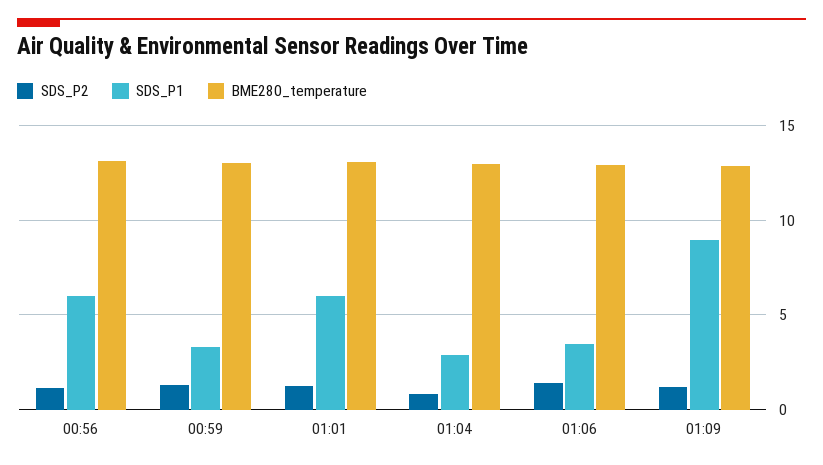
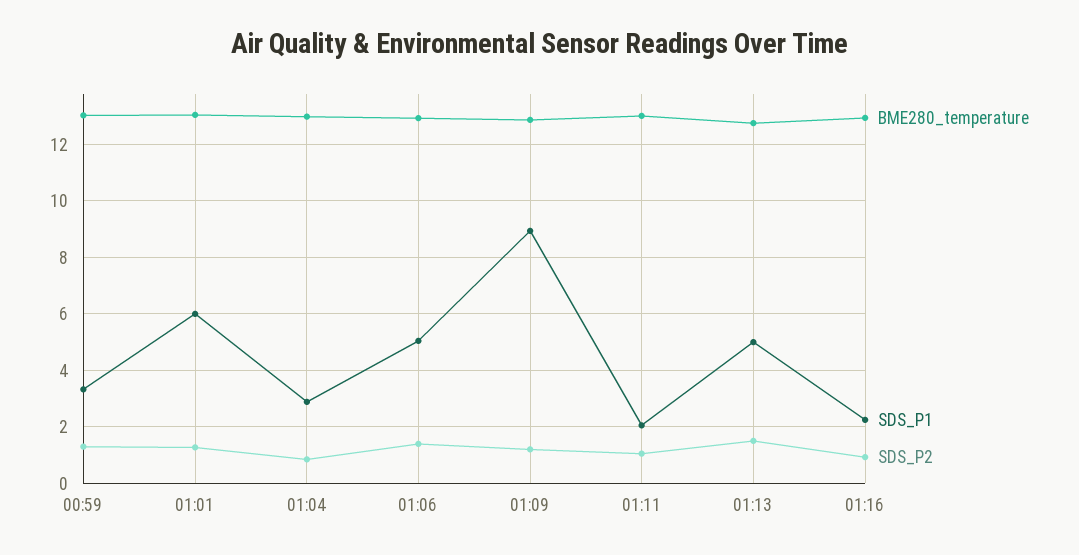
SDS_P2, 00:56: 1 -> none
SDS_P1, 00:56: 6 -> none
BME280_temperature, 00:56: 13 -> none
SDS_P1, 01:06: 3.5 -> 5
BME280_temperature, 01:11: none -> 13
SDS_P1, 01:11: none -> 2
SDS_P2, 01:11: none -> 1
BME280_temperature, 01:13: none -> 12.75
SDS_P1, 01:13: none -> 5
SDS_P2, 01:13: none -> 1.5
BME280_temperature, 01:16: none -> 13
SDS_P1, 01:16: none -> 2.25
SDS_P2, 01:16: none -> 1

